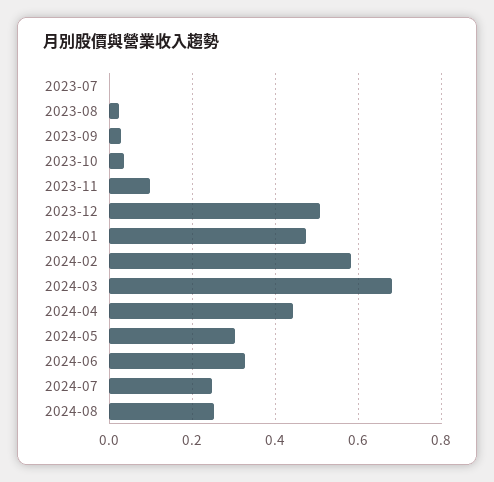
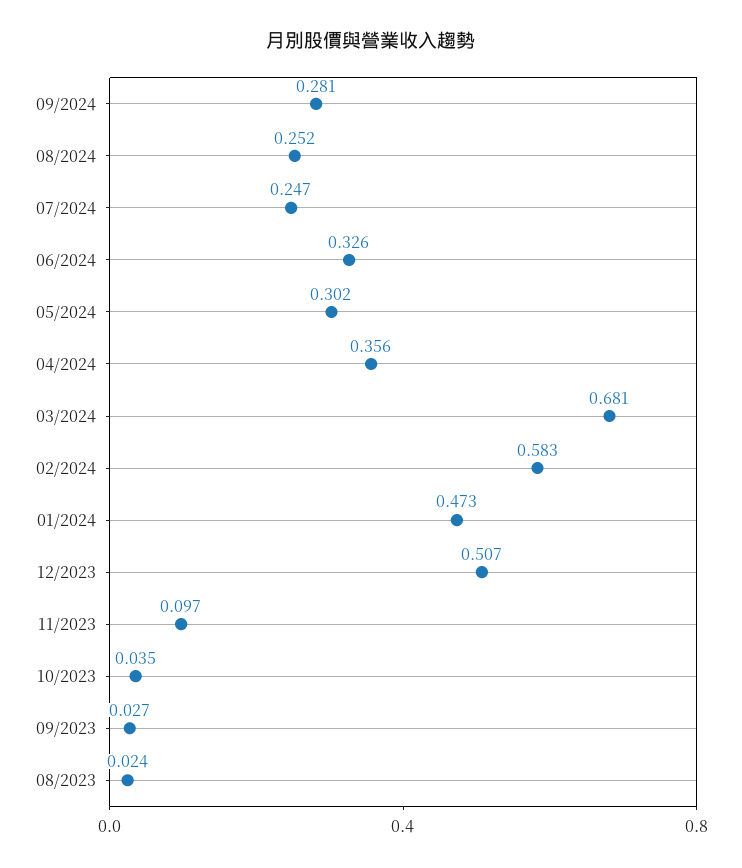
2023-07: 0 -> none
2024-04: 0.44 -> 0.356
09/2024: none -> 0.281

